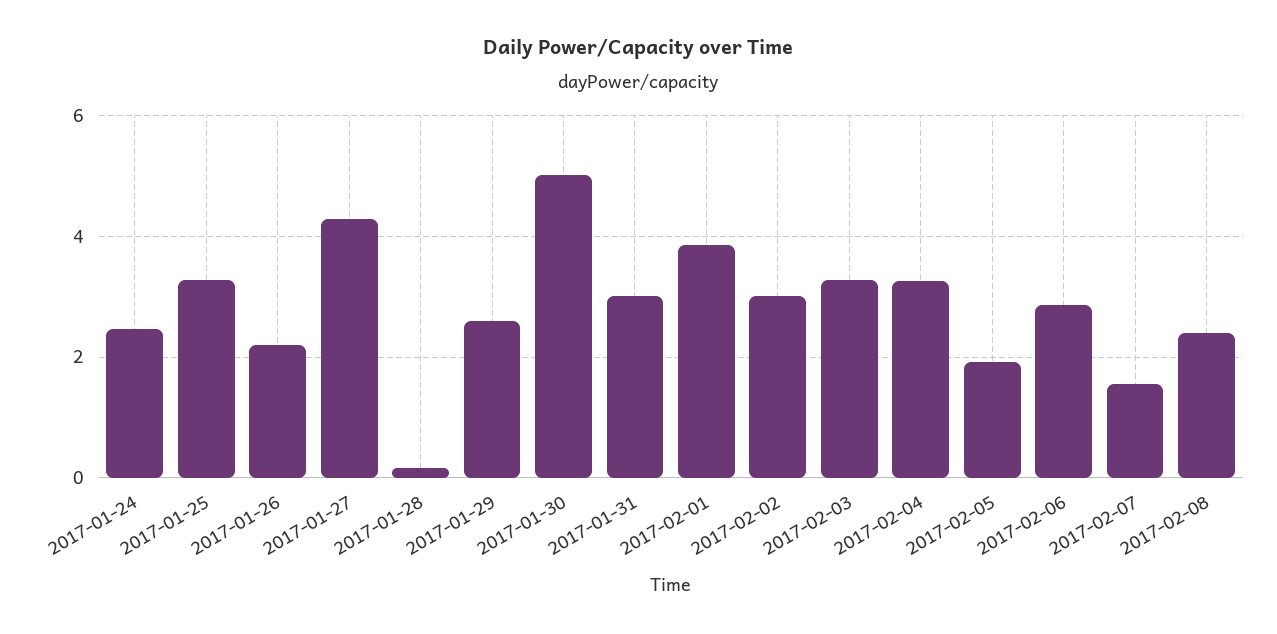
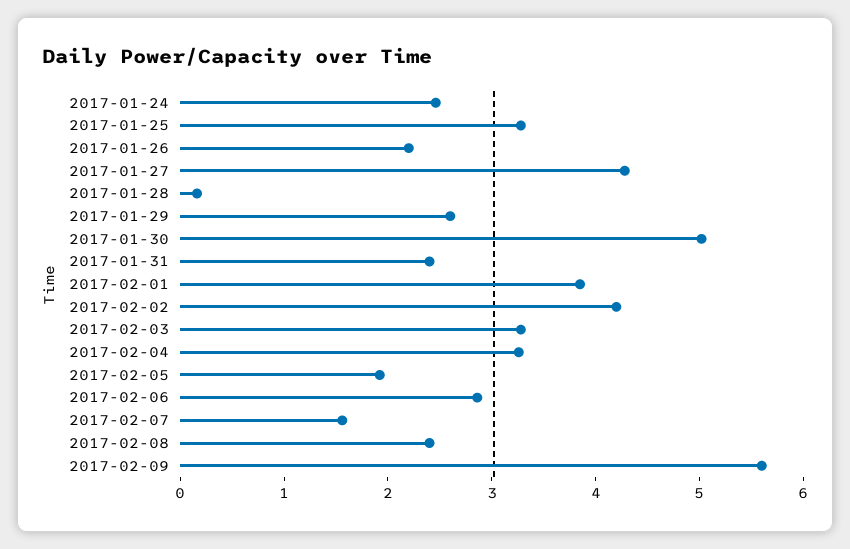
2017-01-31: 3 -> 2.4
2017-02-02: 3 -> 4.2
2017-02-09: none -> 5.6

